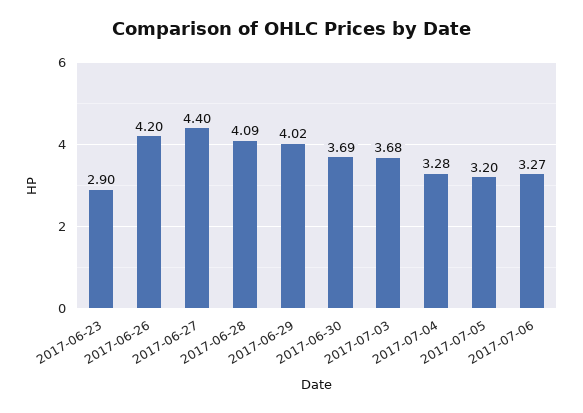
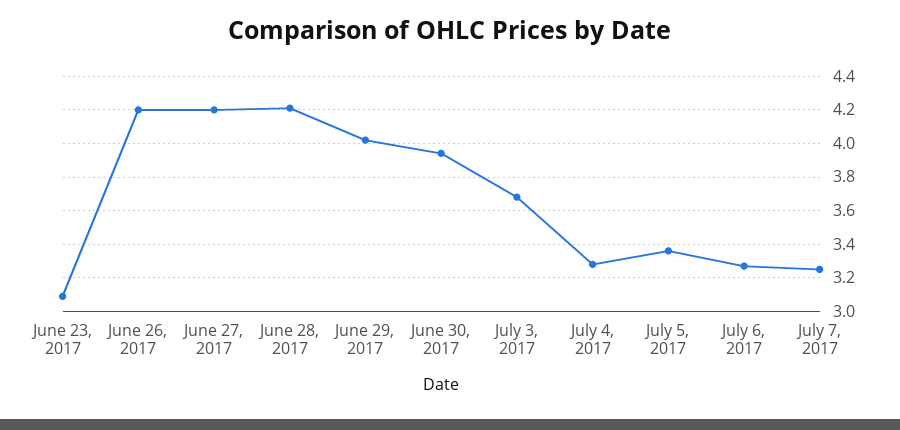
2017-06-23: 2.9 -> 3.1
2017-06-27: 4.4 -> 4.2
2017-06-28: 4.09 -> 4.2
2017-06-30: 3.69 -> 3.95
2017-07-05: 3.2 -> 3.35
July 7, 2017: none -> 3.25

